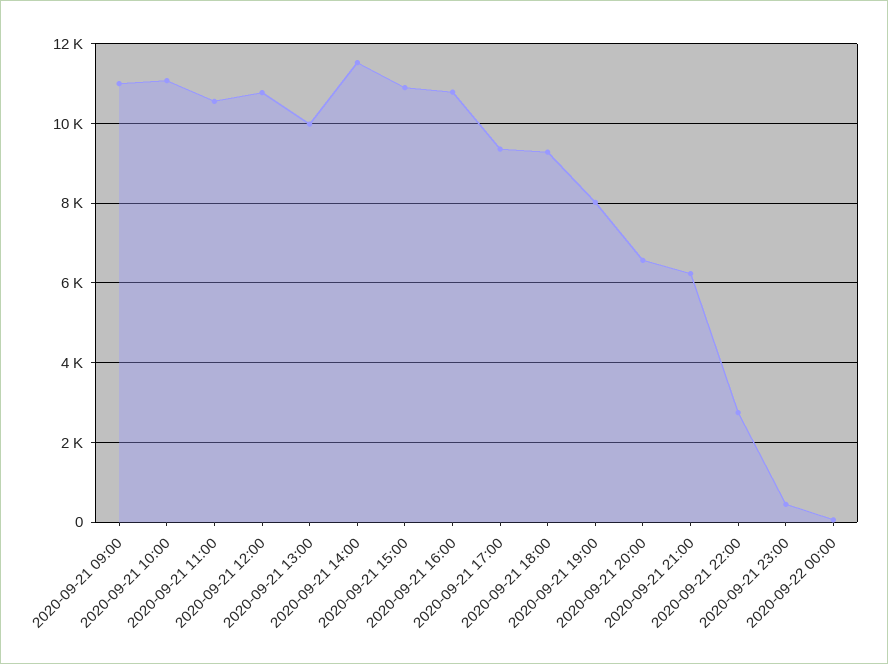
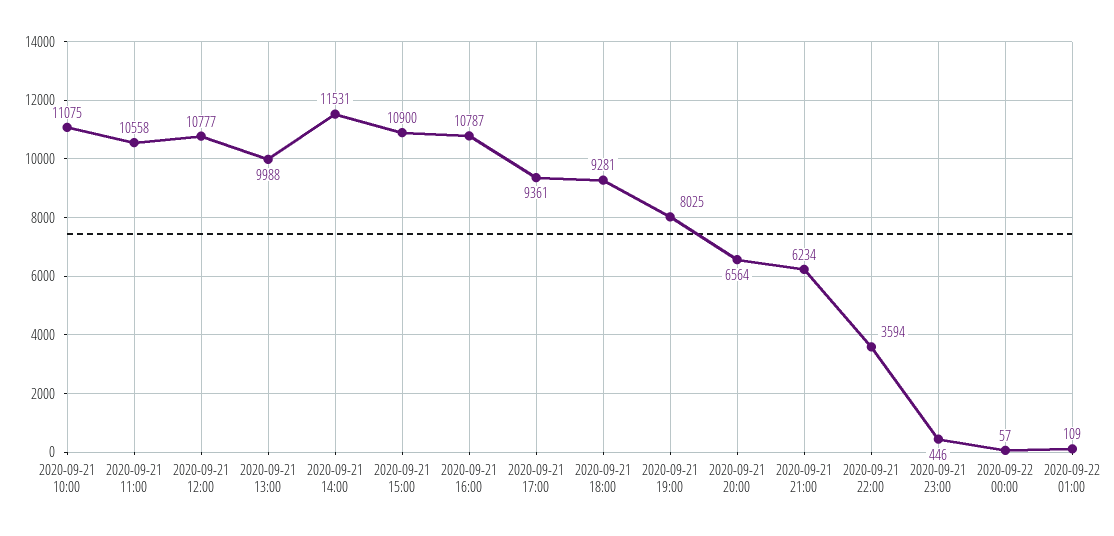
2020-09-21 09:00: 11000 -> none
2020-09-21 22:00: 2800 -> 3594
2020-09-22 01:00: none -> 109

